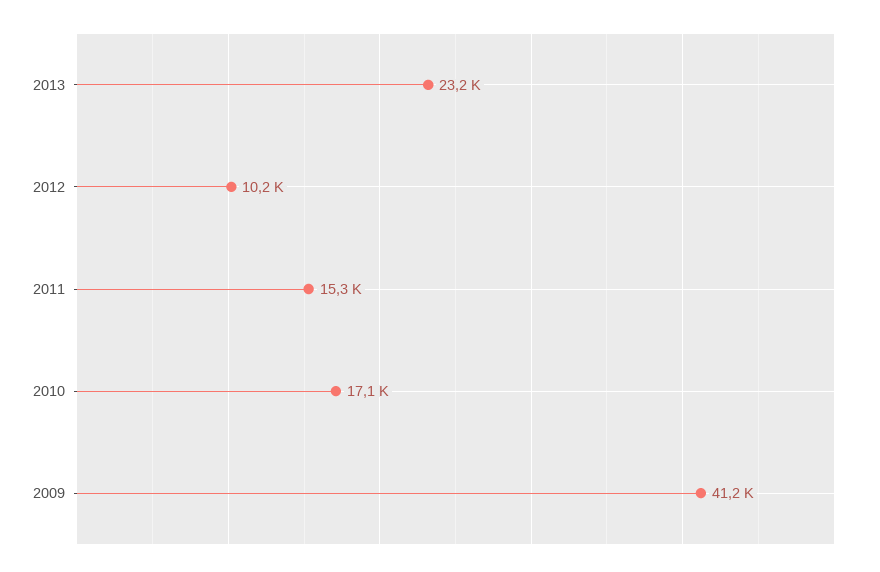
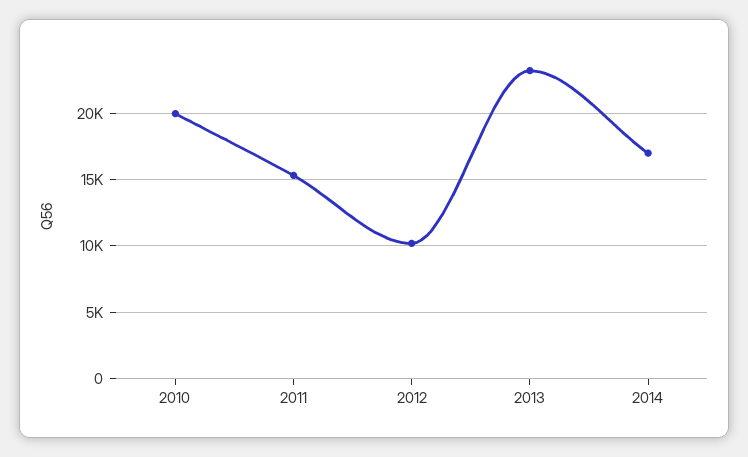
2010: 17100 -> 20000
2009: 41200 -> none
2014: none -> 17000

